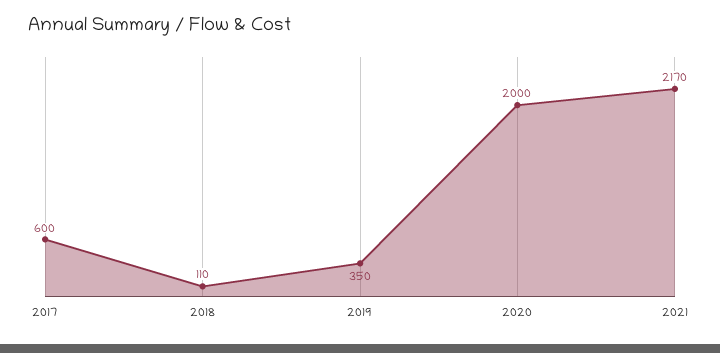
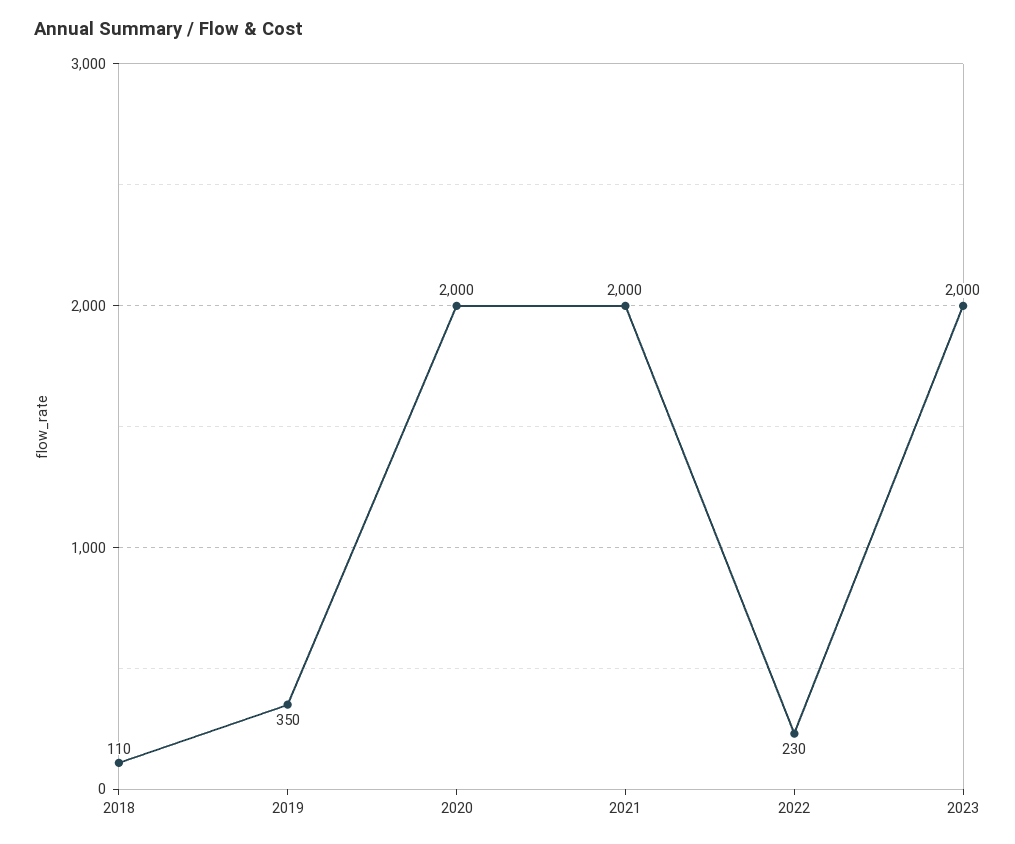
2017: 600 -> none
2021: 2170 -> 2000
2022: none -> 230
2023: none -> 2000

